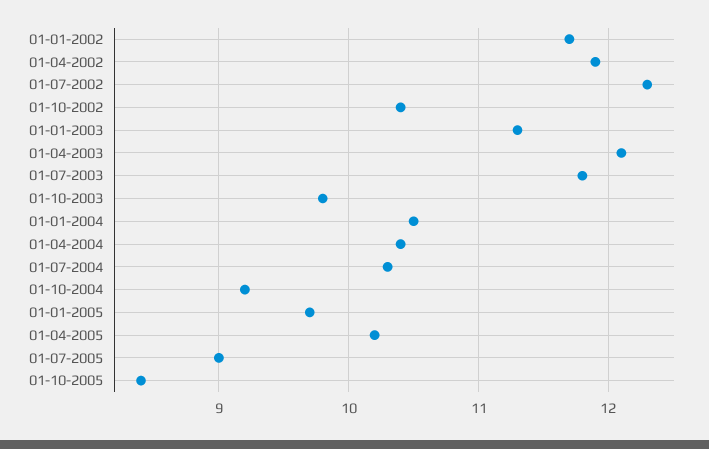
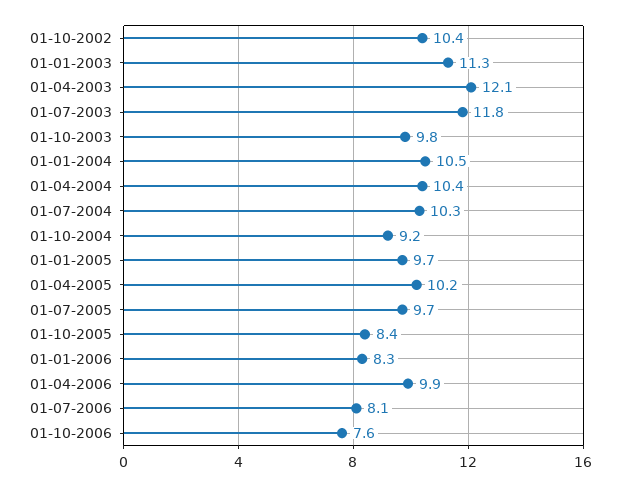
01-01-2002: 11.7 -> none
01-04-2002: 11.9 -> none
01-07-2002: 12.3 -> none
01-07-2005: 9 -> 9.7
01-01-2006: none -> 8.3
01-04-2006: none -> 9.9
01-07-2006: none -> 8.1
01-10-2006: none -> 7.6

